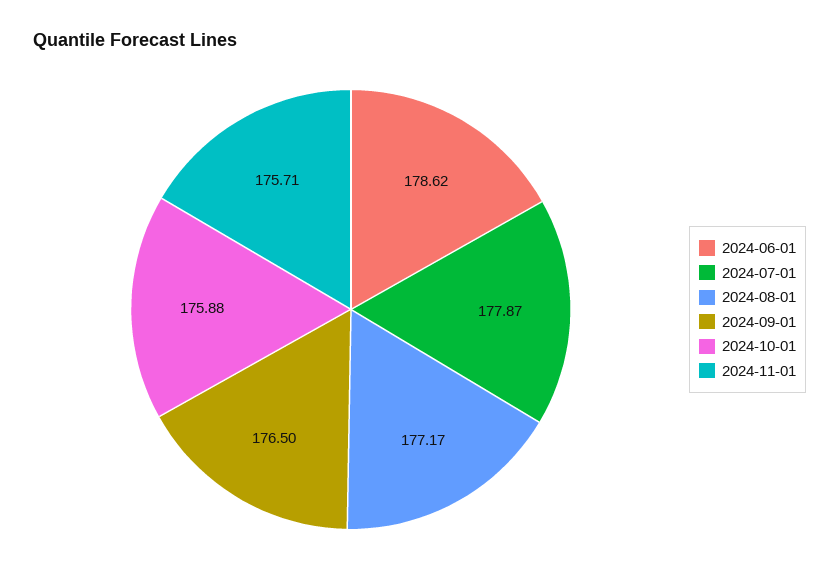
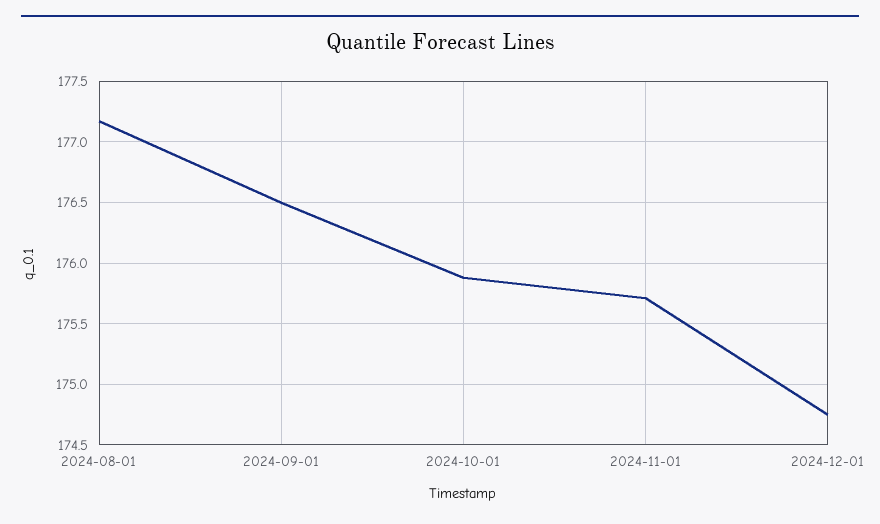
2024-06-01: 178.62 -> none
2024-07-01: 177.87 -> none
2024-12-01: none -> 174.75

